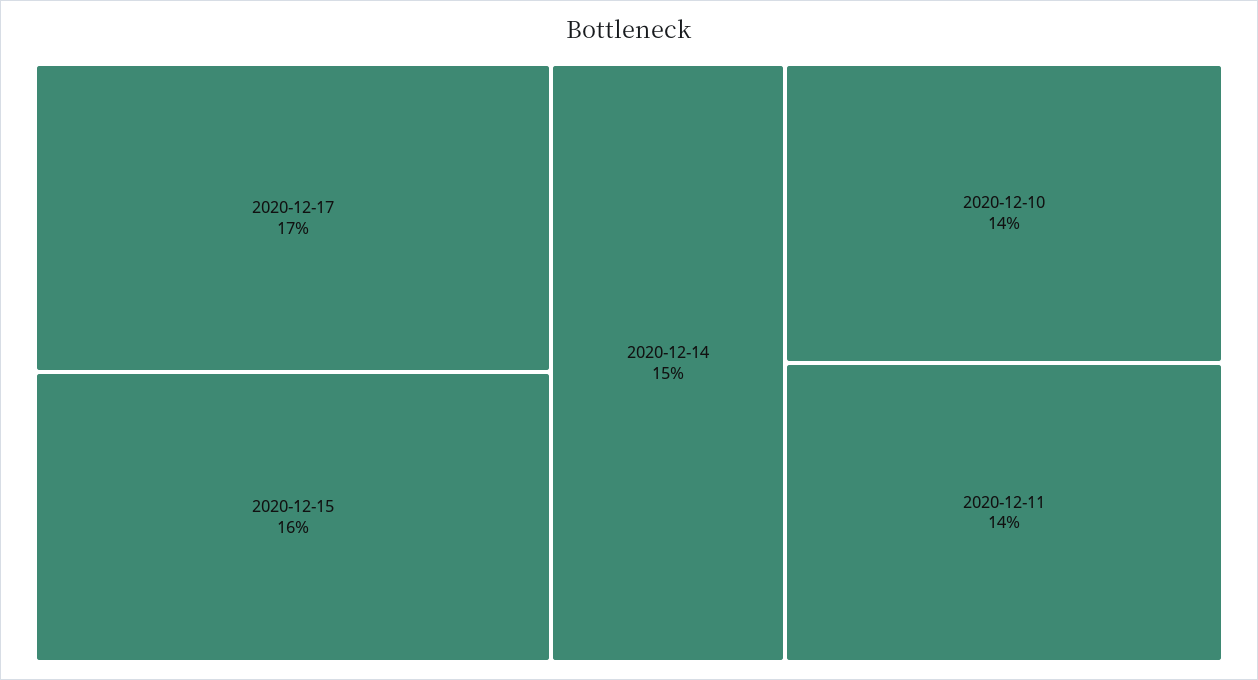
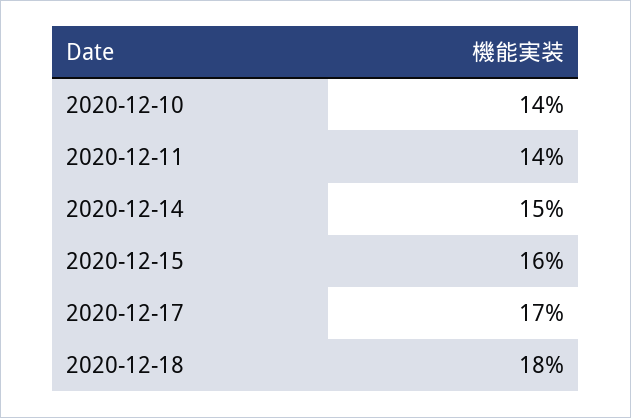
2020-12-18: none -> 18

